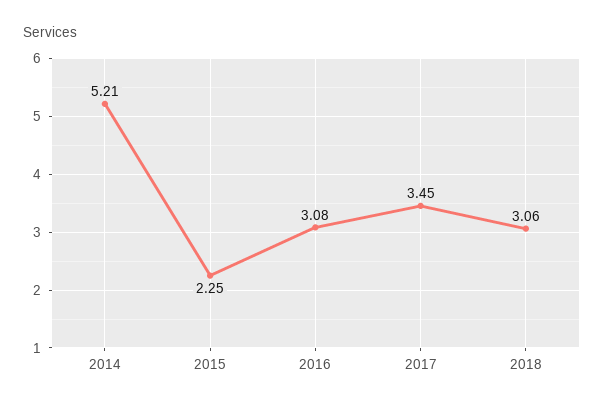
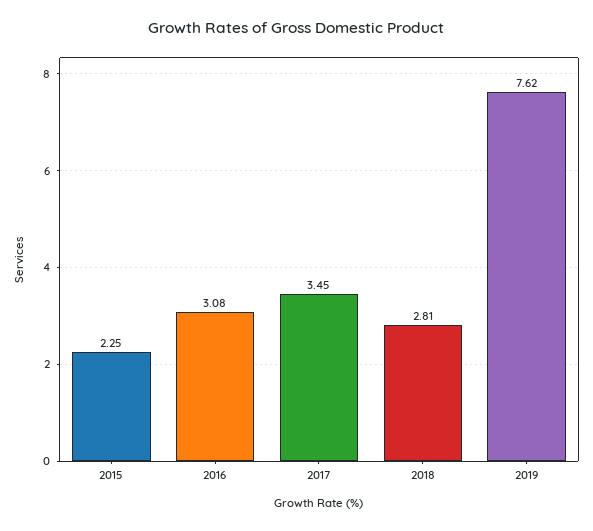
2014: 5.21 -> none
2018: 3.06 -> 2.81
2019: none -> 7.62

